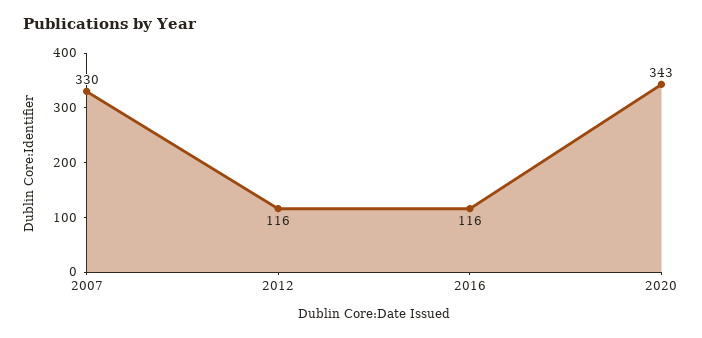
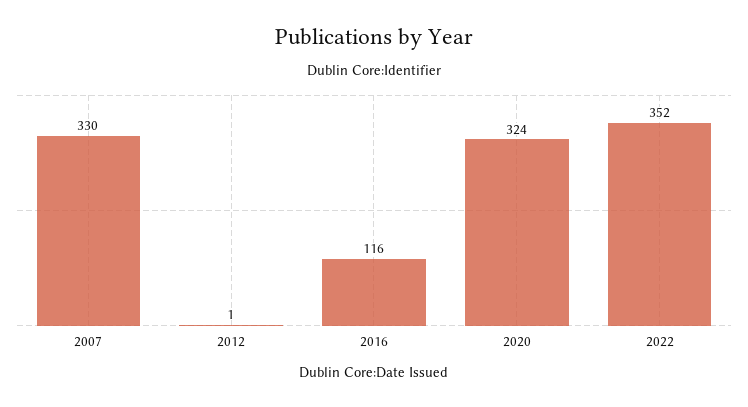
2012: 116 -> 1
2020: 343 -> 324
2022: none -> 352

